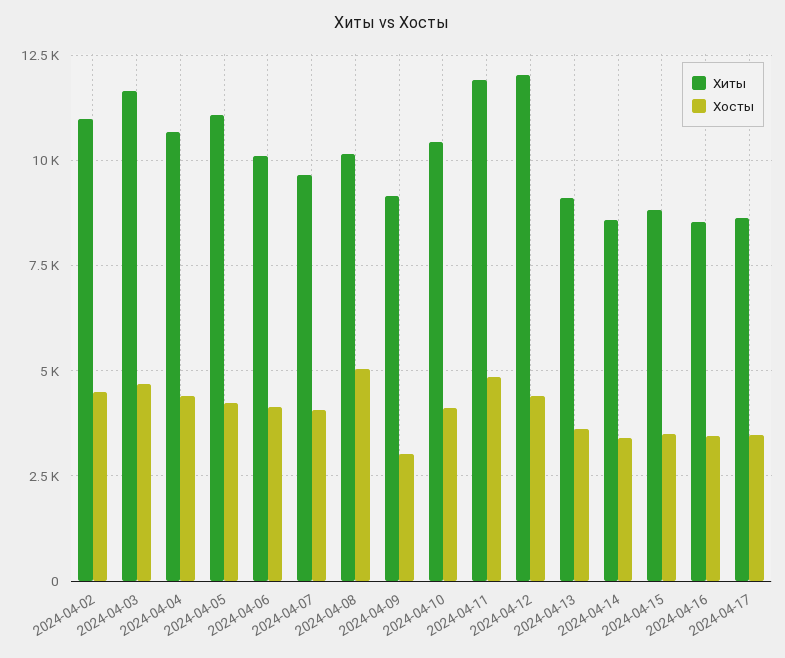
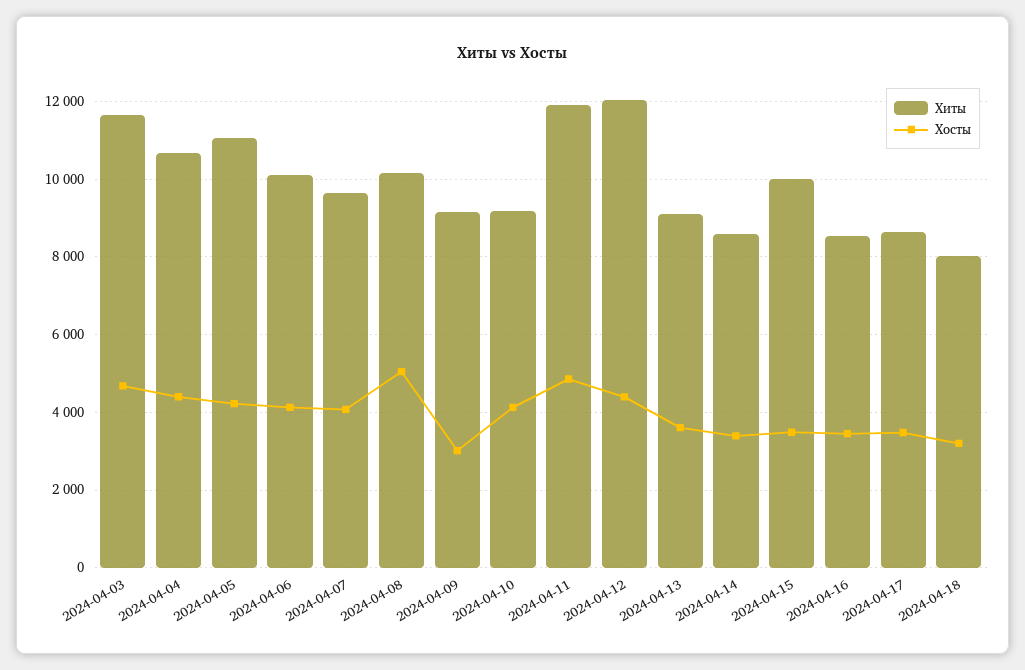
Хиты, 2024-04-02: 11000 -> none
Хосты, 2024-04-02: 4500 -> none
Хиты, 2024-04-10: 10500 -> 9200
Хиты, 2024-04-15: 8750 -> 10000
Хиты, 2024-04-18: none -> 8000
Хосты, 2024-04-18: none -> 3200

